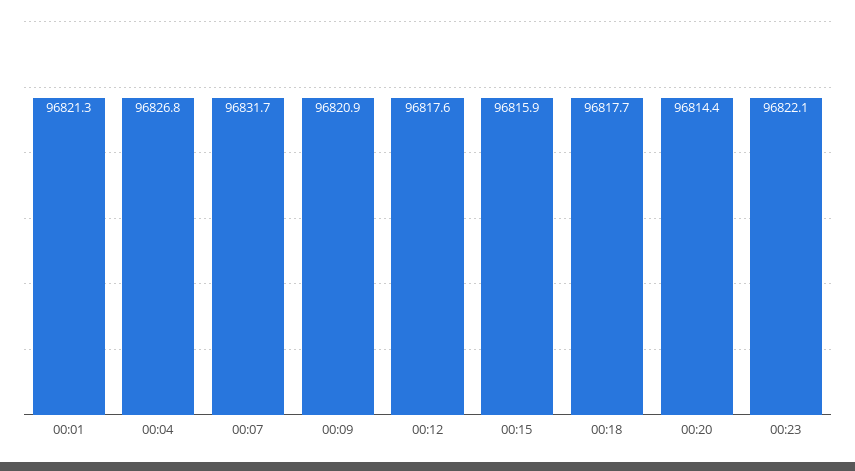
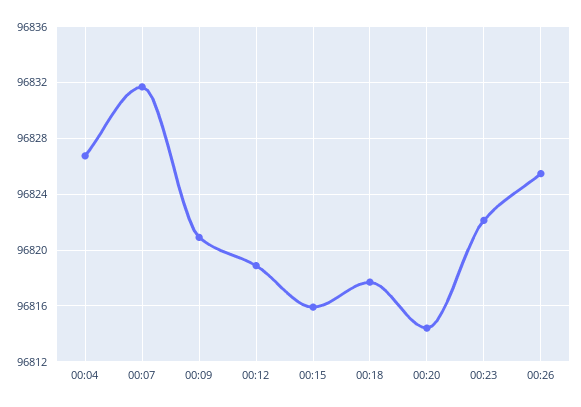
00:01: 96821.3 -> none
00:12: 96817.6 -> 96819
00:26: none -> 96825.5

